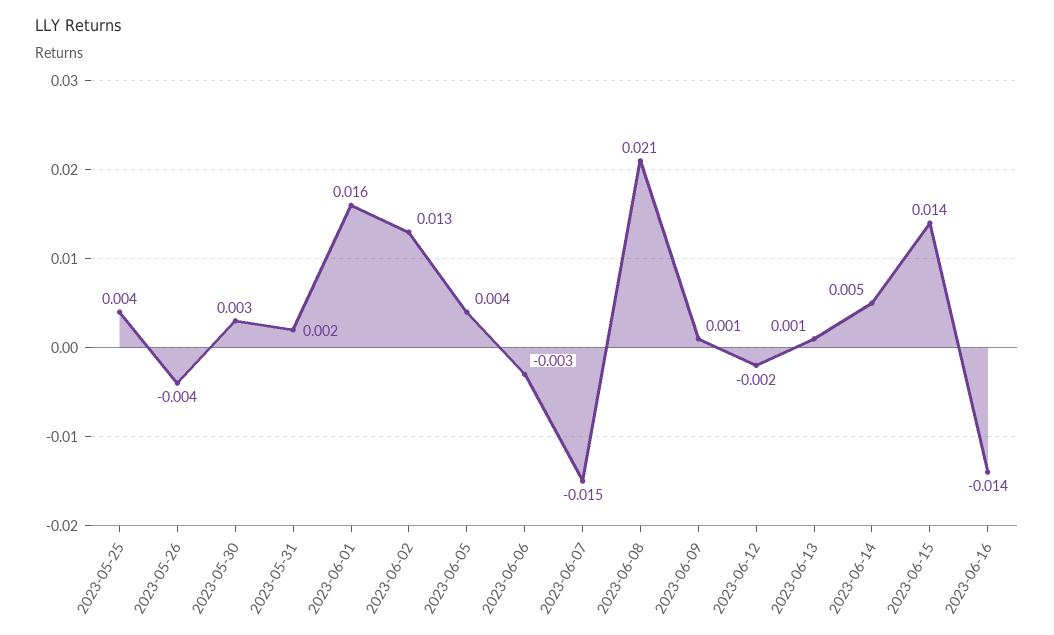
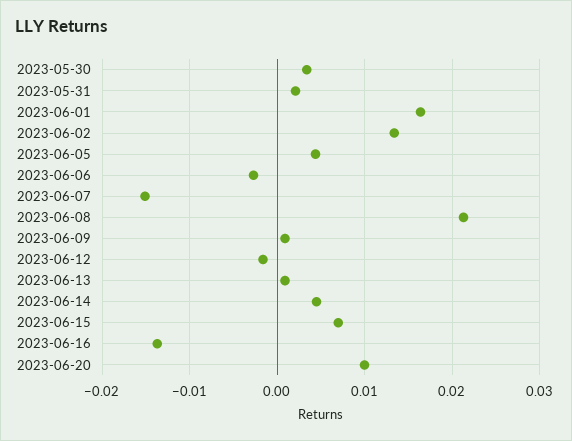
2023-05-25: 0.004 -> none
2023-05-26: -0.004 -> none
2023-06-15: 0.014 -> 0.007
2023-06-20: none -> 0.01

